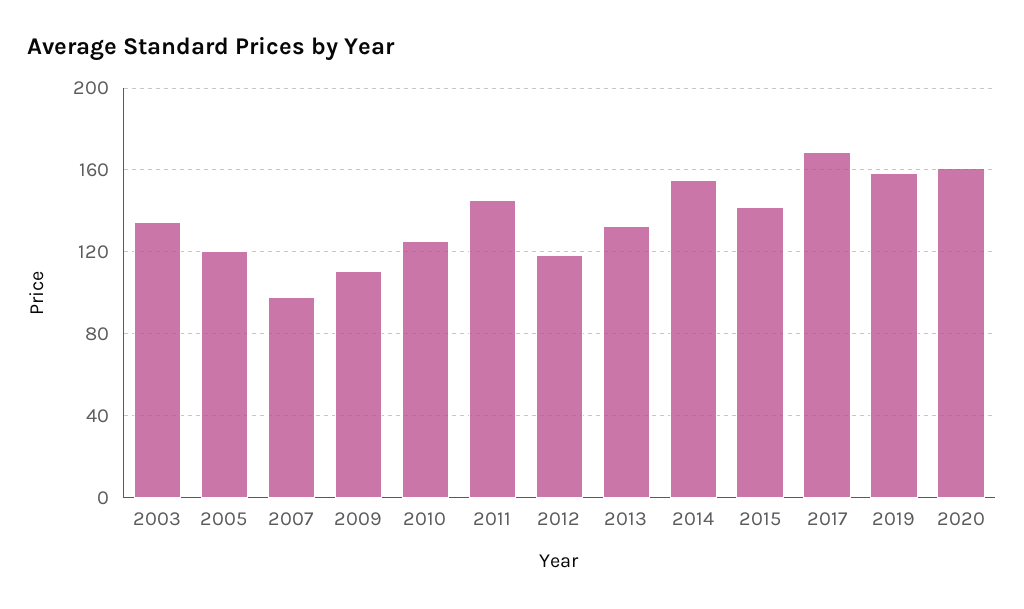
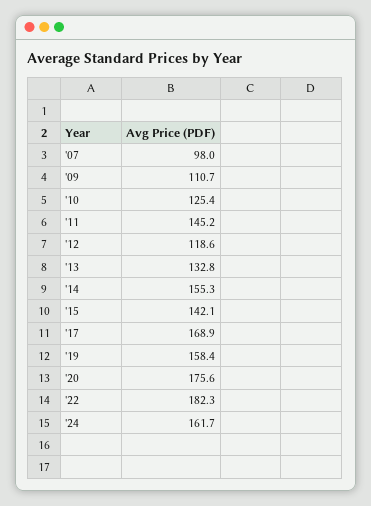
2003: 135 -> none
2005: 120 -> none
2020: 160 -> 175.6
'22: none -> 182.3
'24: none -> 161.7

